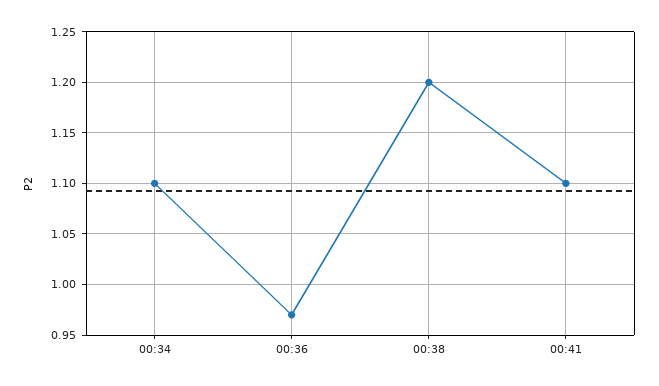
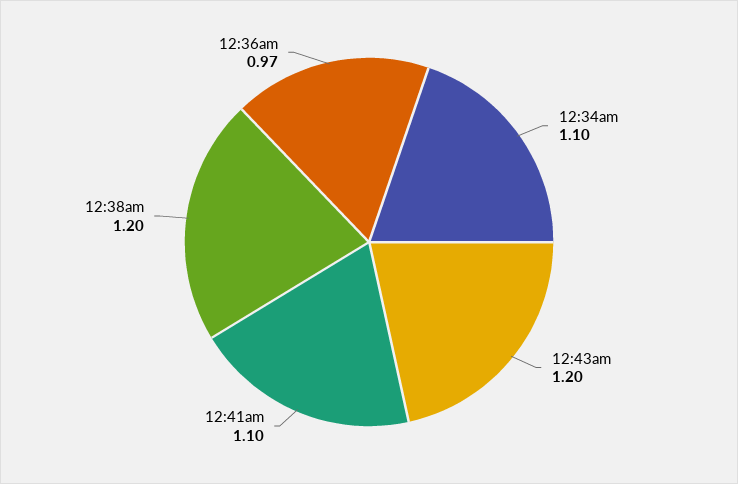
12:43am: none -> 1.2

